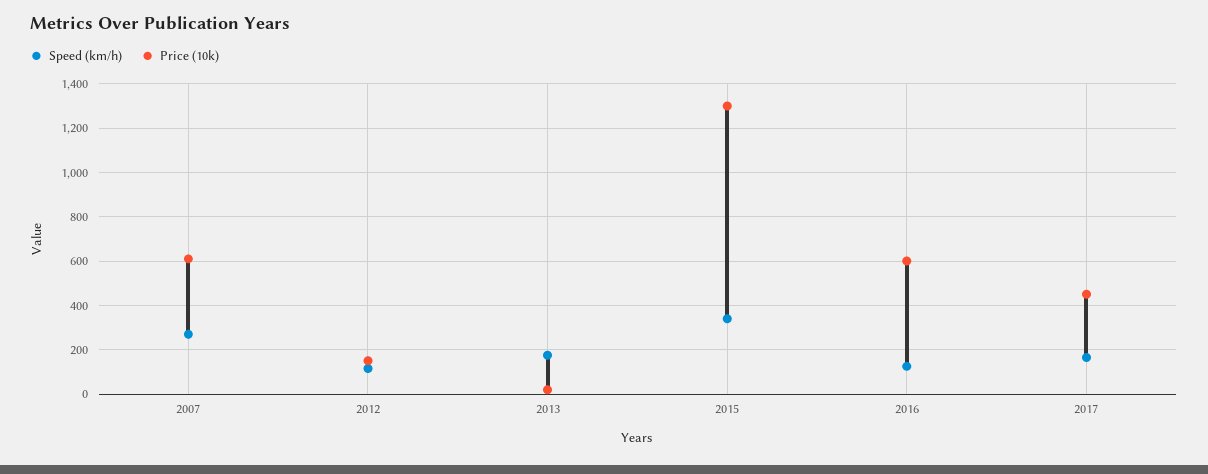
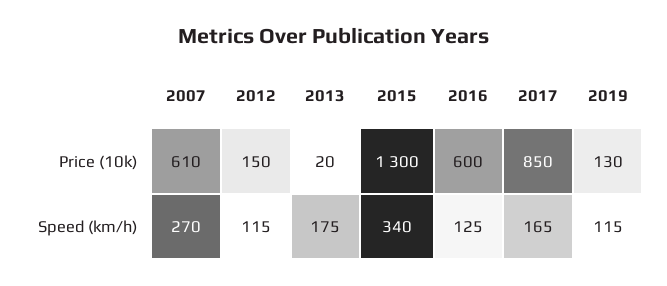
Price (10k), 2017: 450 -> 850
Price (10k), 2019: none -> 130
Speed (km/h), 2019: none -> 115

